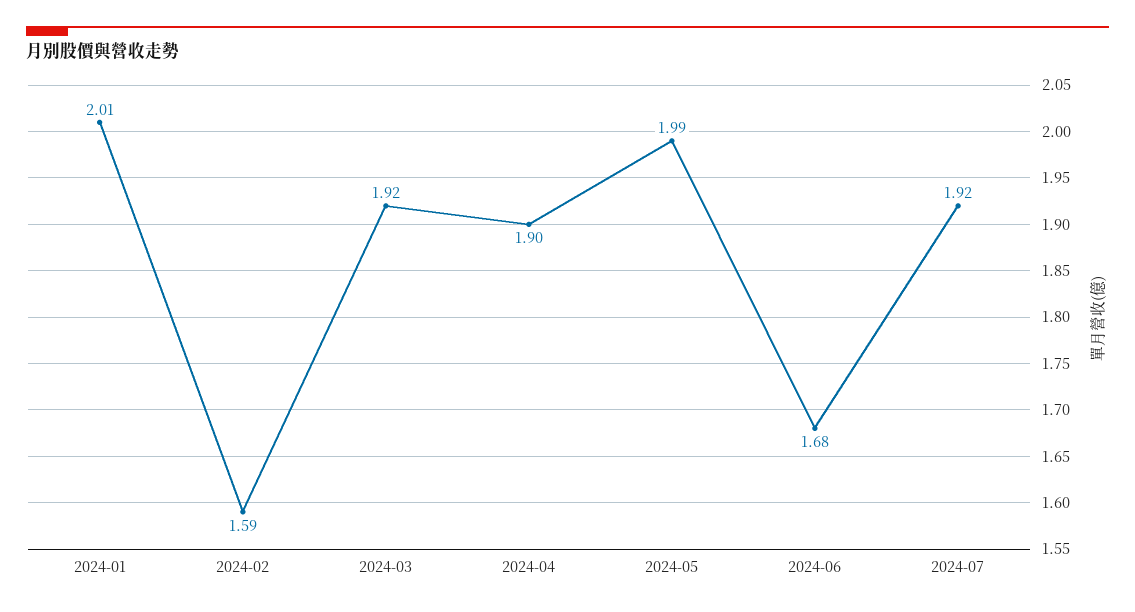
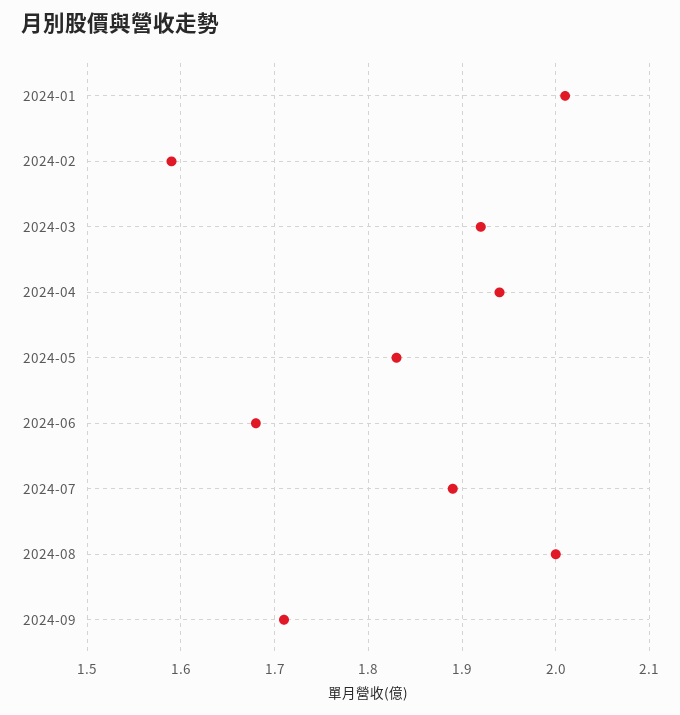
2024-04: 1.9 -> 1.94
2024-05: 1.99 -> 1.83
2024-07: 1.92 -> 1.89
2024-08: none -> 2
2024-09: none -> 1.71

